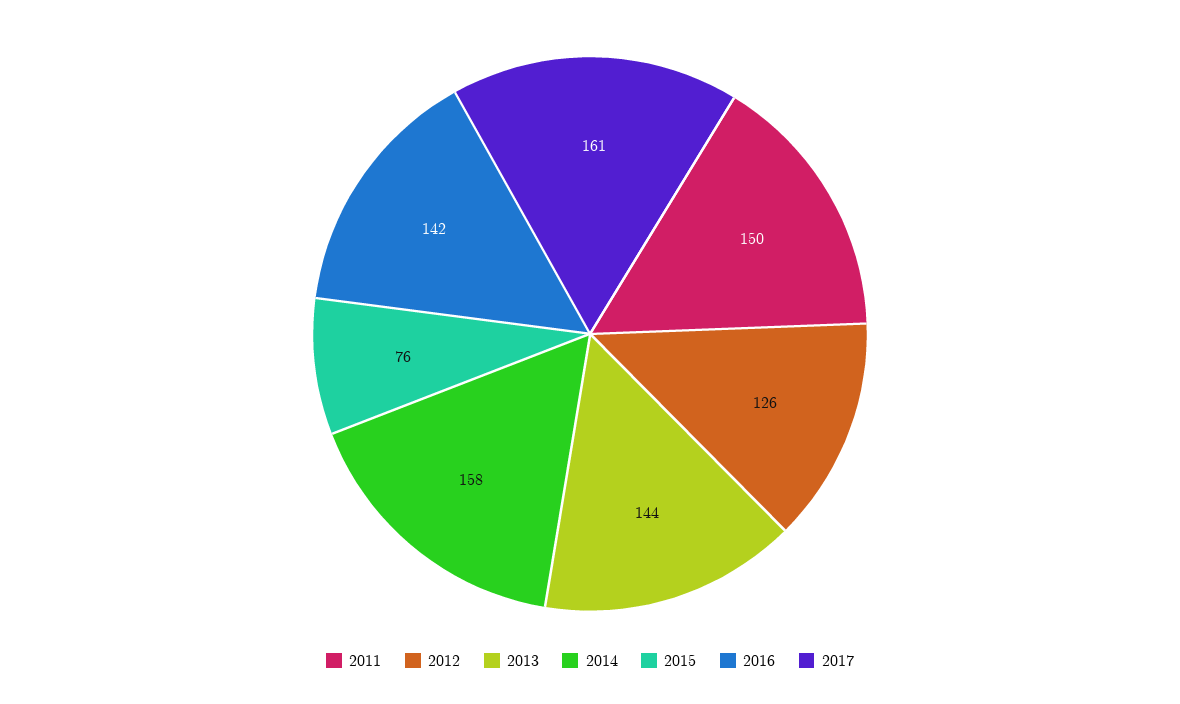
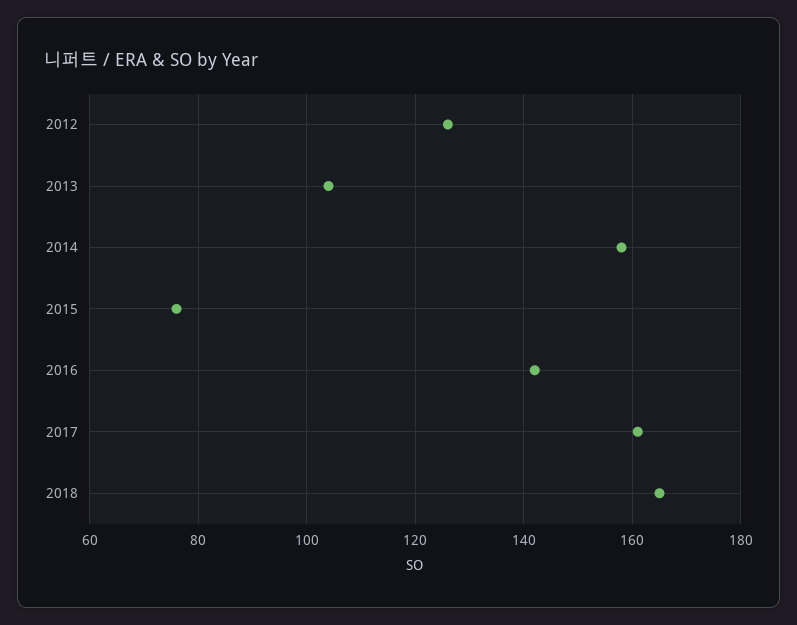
2011: 150 -> none
2013: 144 -> 105
2018: none -> 165

